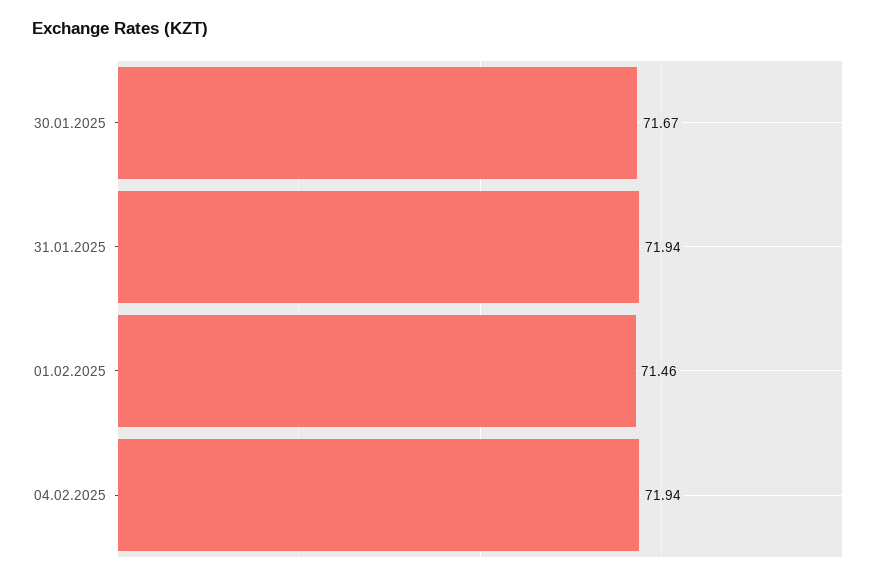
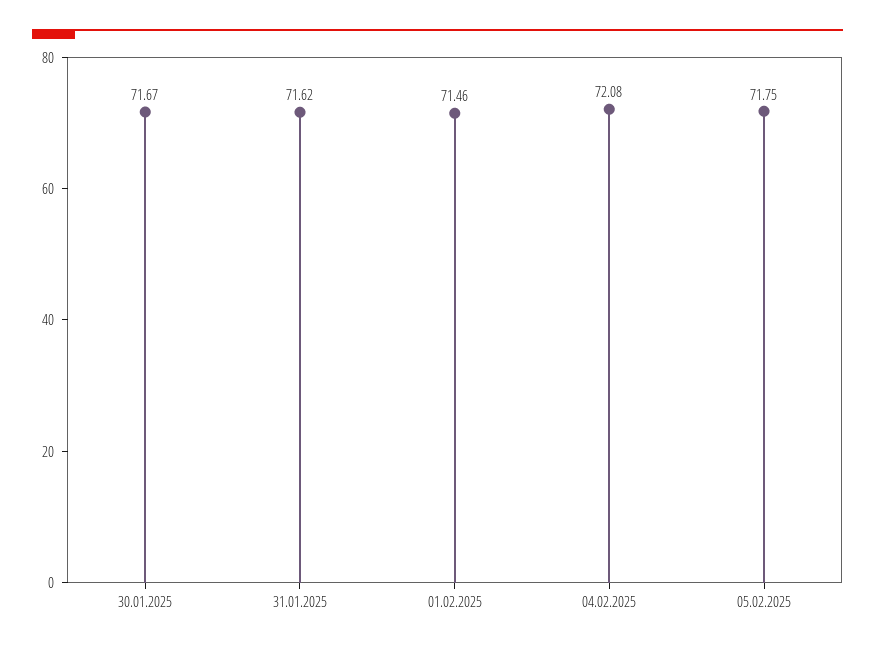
31.01.2025: 71.94 -> 71.62
04.02.2025: 71.94 -> 72.08
05.02.2025: none -> 71.75

